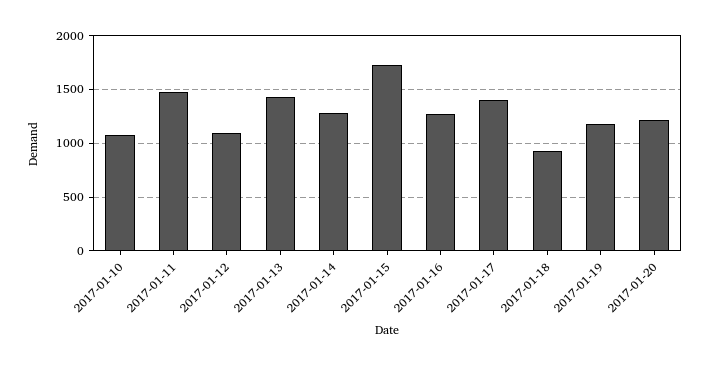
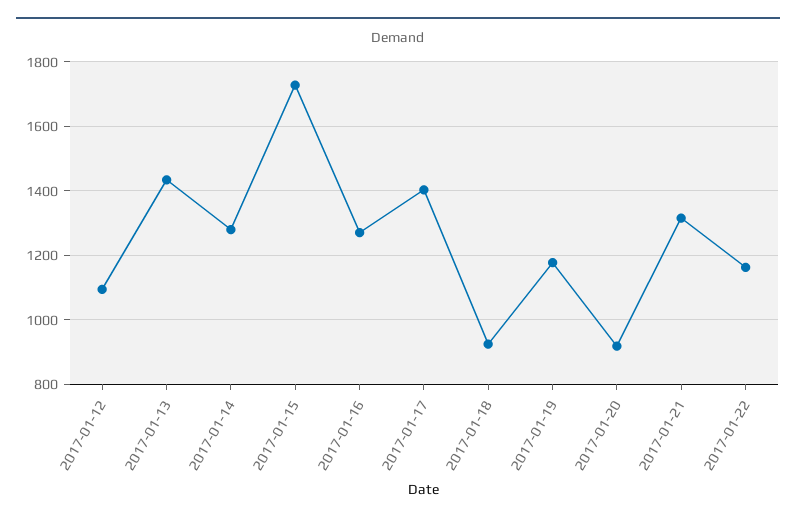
2017-01-10: 1100 -> none
2017-01-11: 1500 -> none
2017-01-20: 1200 -> 920
2017-01-21: none -> 1320
2017-01-22: none -> 1160

